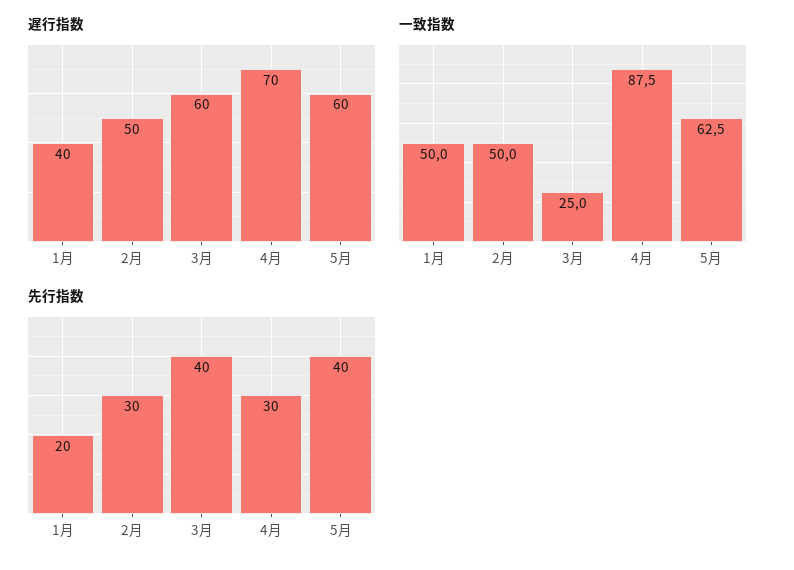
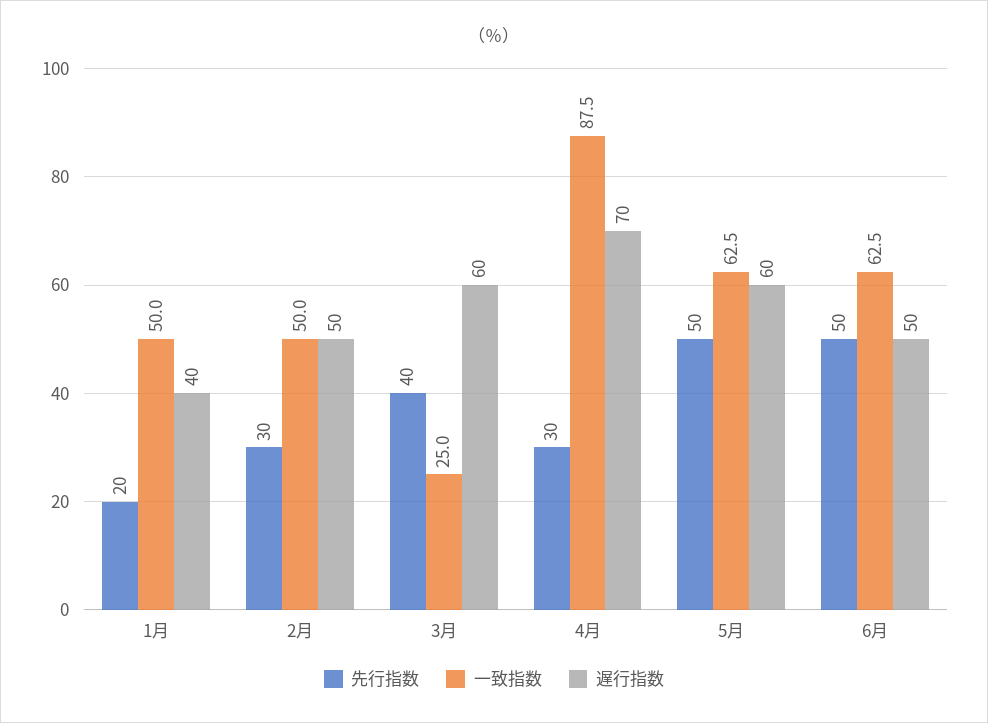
先行指数, 5月: 40 -> 50
先行指数, 6月: none -> 50
一致指数, 6月: none -> 62.5
遅行指数, 6月: none -> 50

